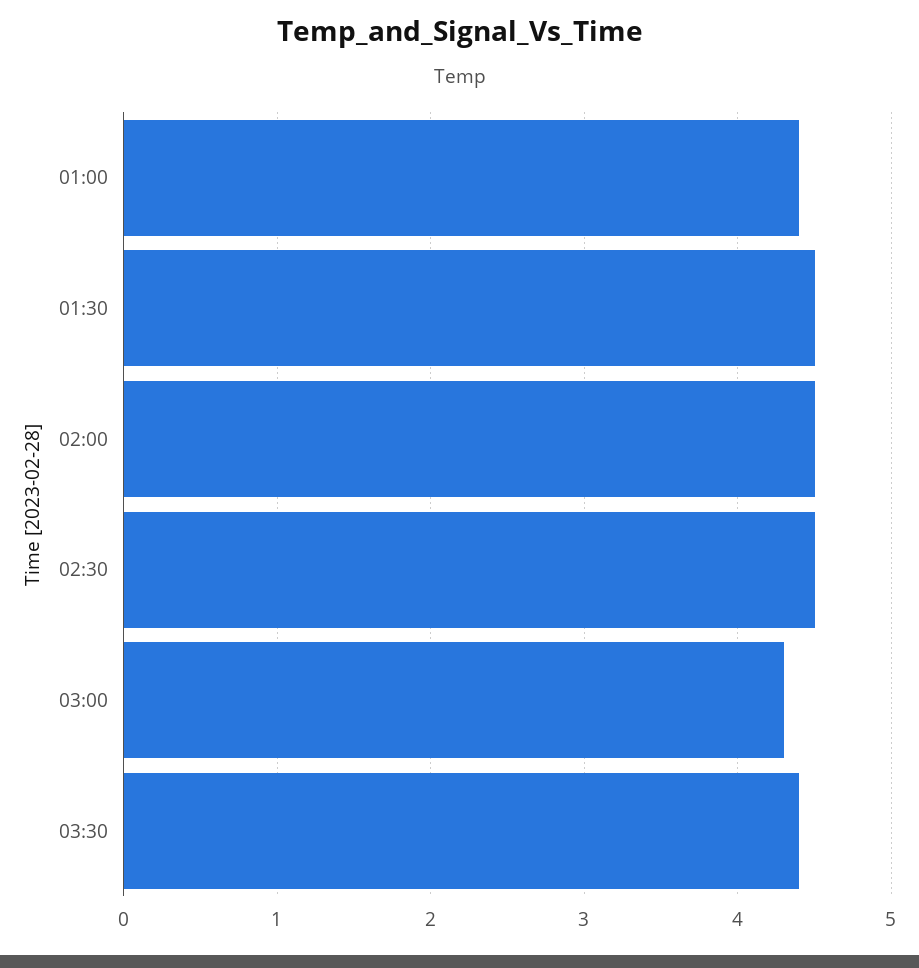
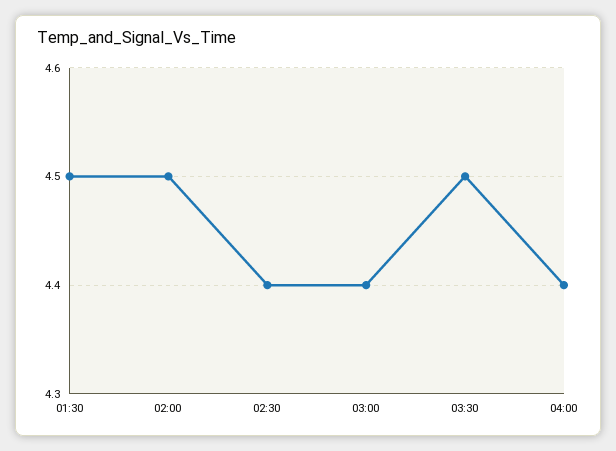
01:00: 4.4 -> none
02:30: 4.5 -> 4.4
03:00: 4.3 -> 4.4
03:30: 4.4 -> 4.5
04:00: none -> 4.4

